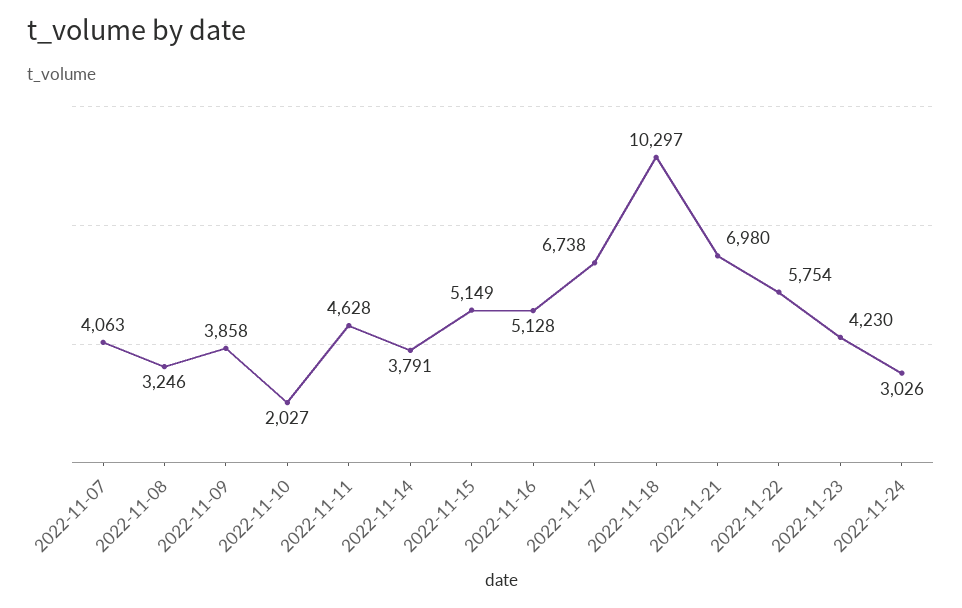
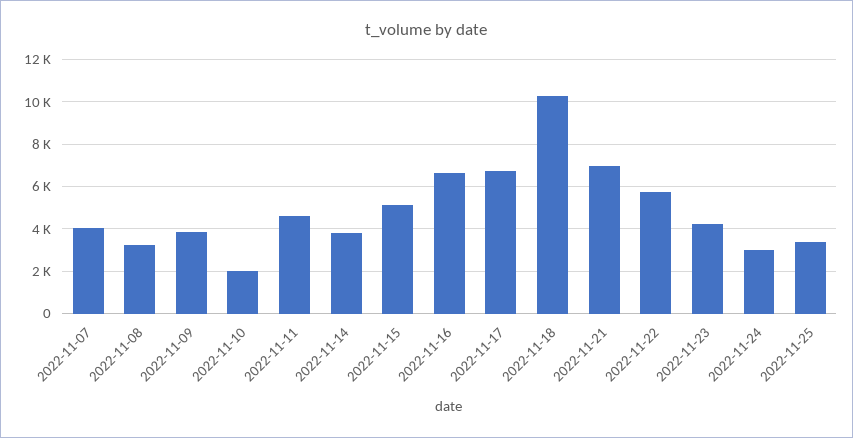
2022-11-16: 5128 -> 6500
2022-11-25: none -> 3500

